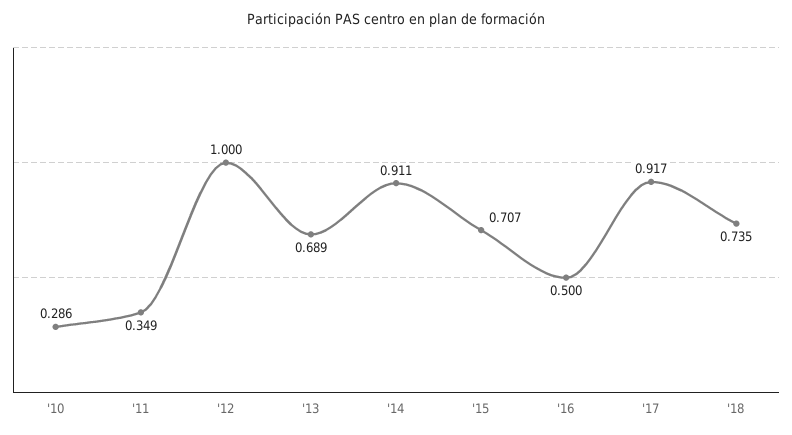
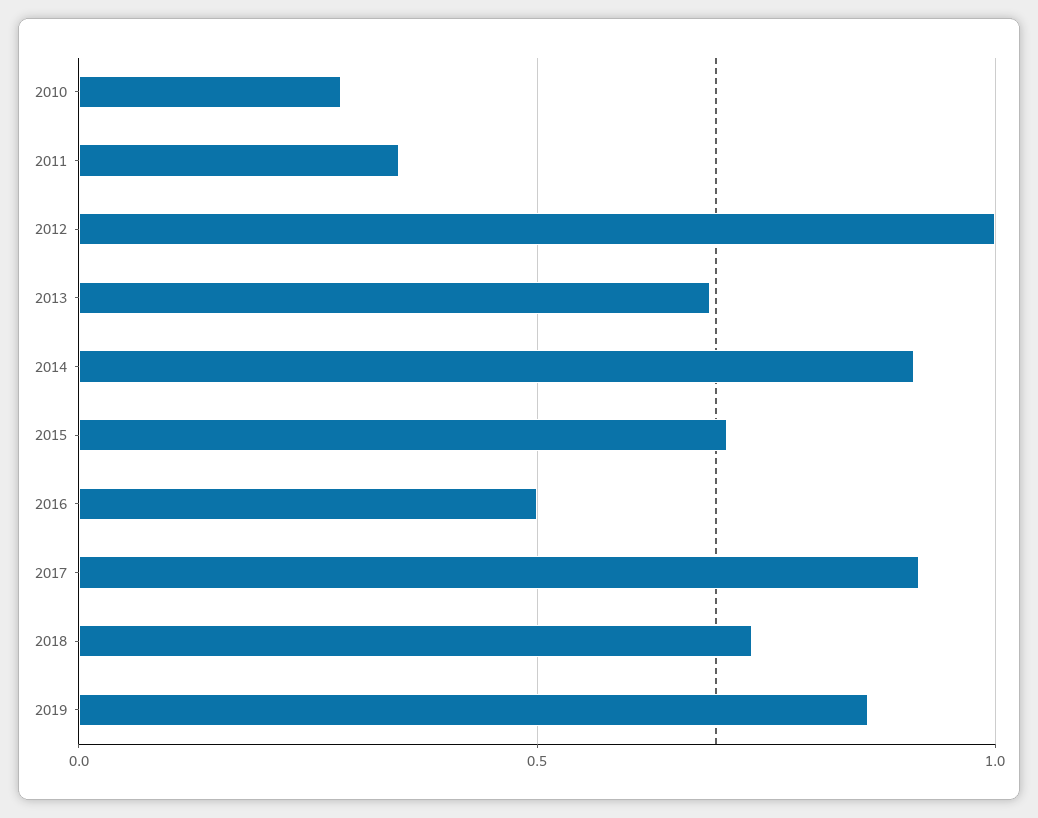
2019: none -> 0.85

